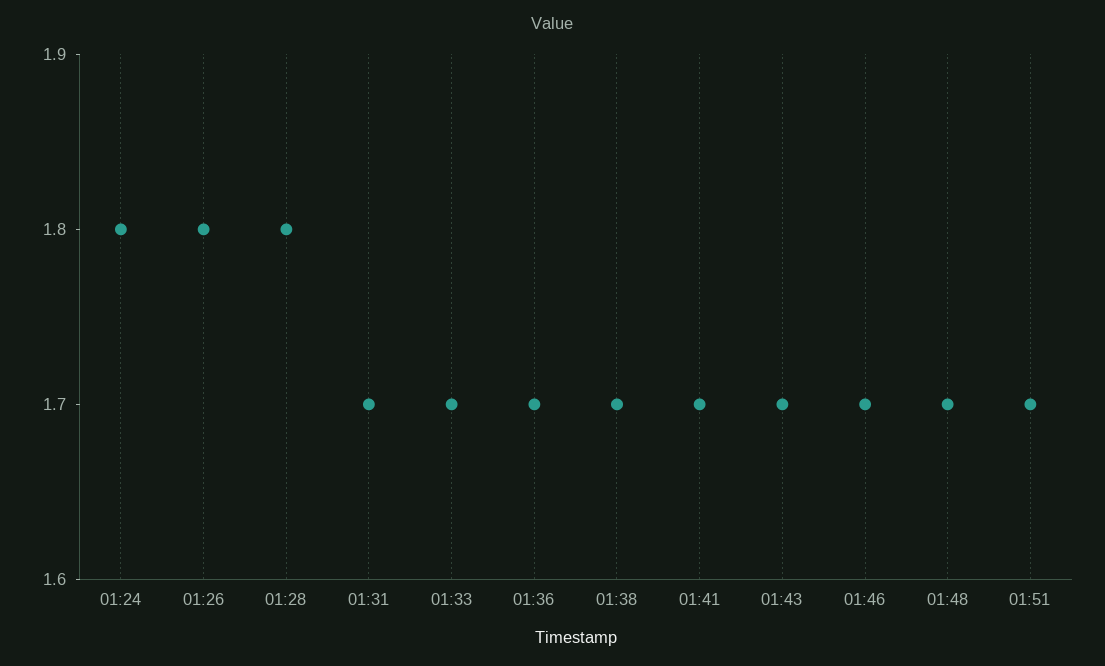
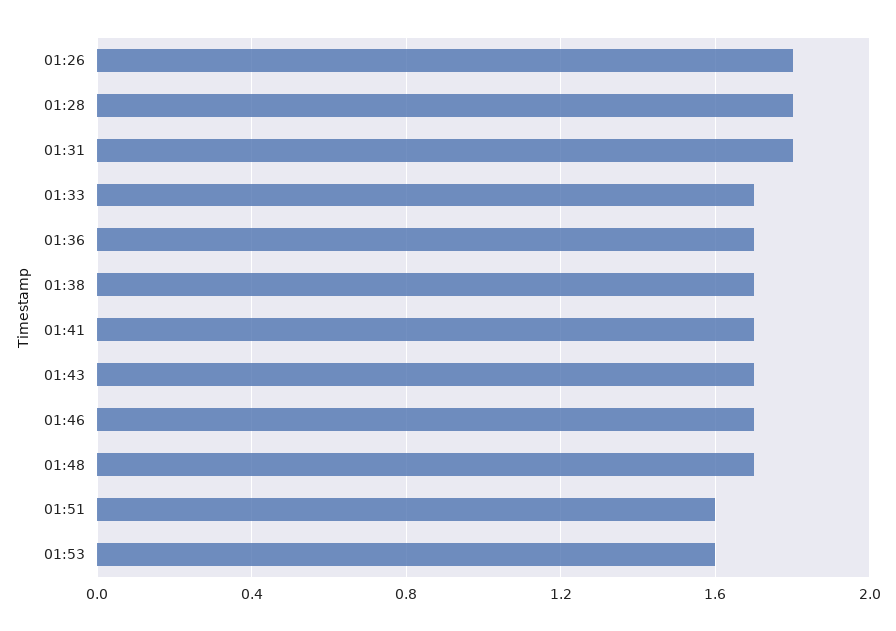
01:24: 1.8 -> none
01:31: 1.7 -> 1.8
01:51: 1.7 -> 1.6
01:53: none -> 1.6

